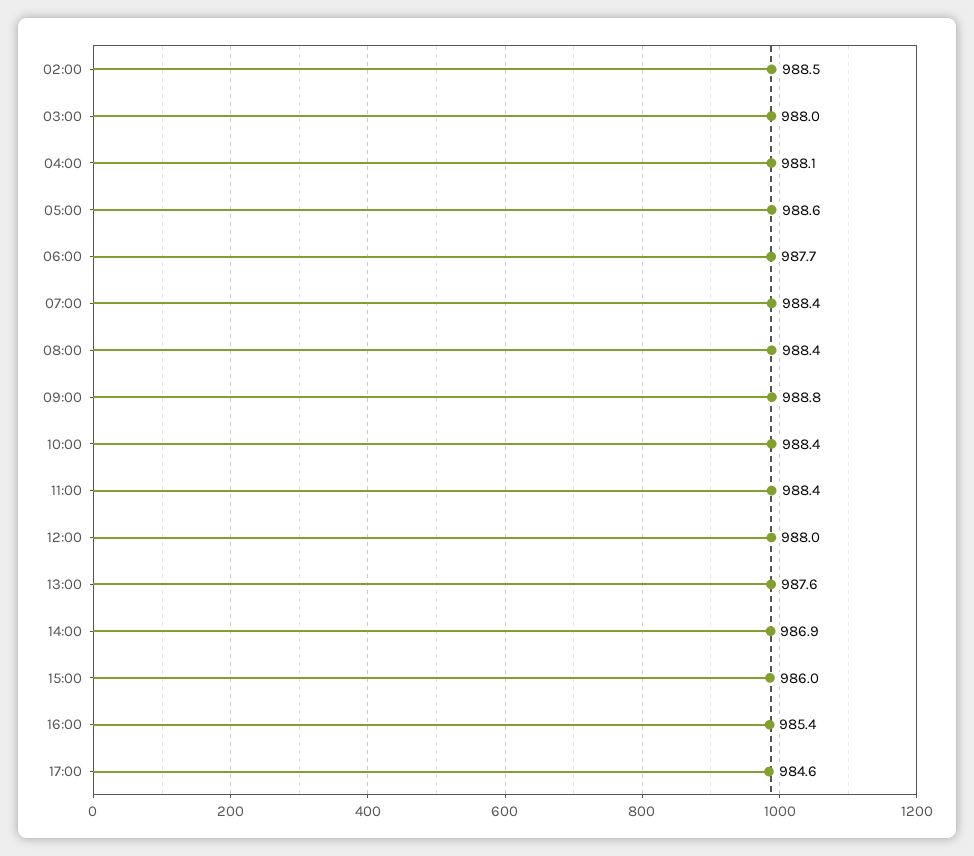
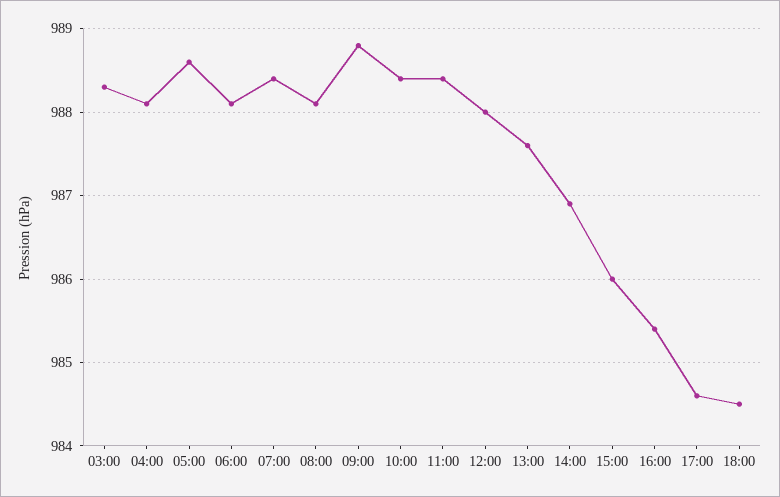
02:00: 988.5 -> none
03:00: 988 -> 988.3
06:00: 987.7 -> 988.1
08:00: 988.4 -> 988.1
18:00: none -> 984.5

